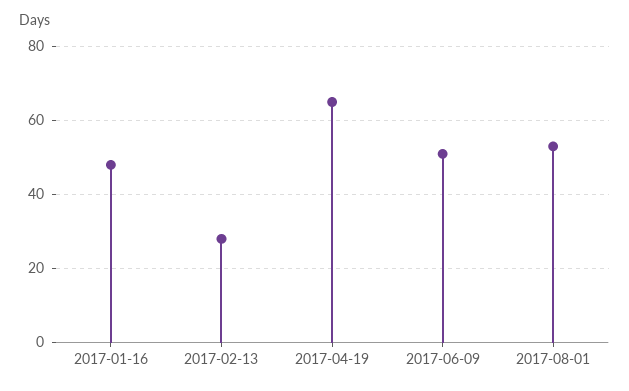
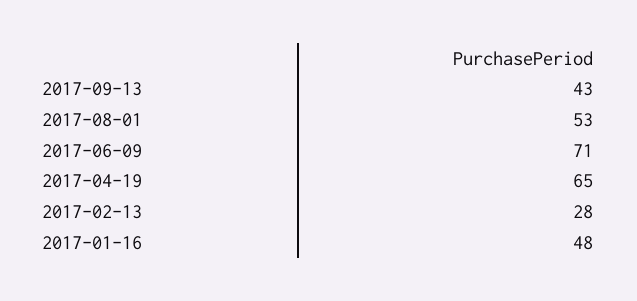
2017-06-09: 50 -> 71
2017-09-13: none -> 43

